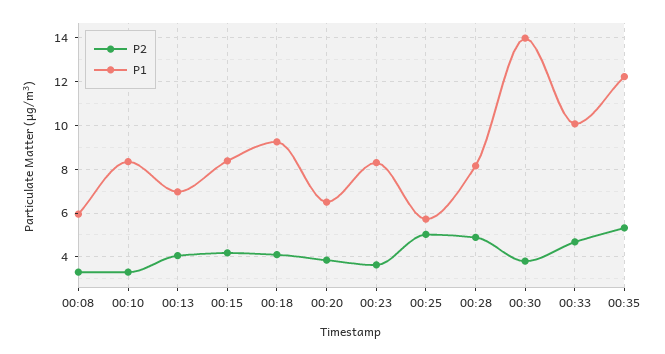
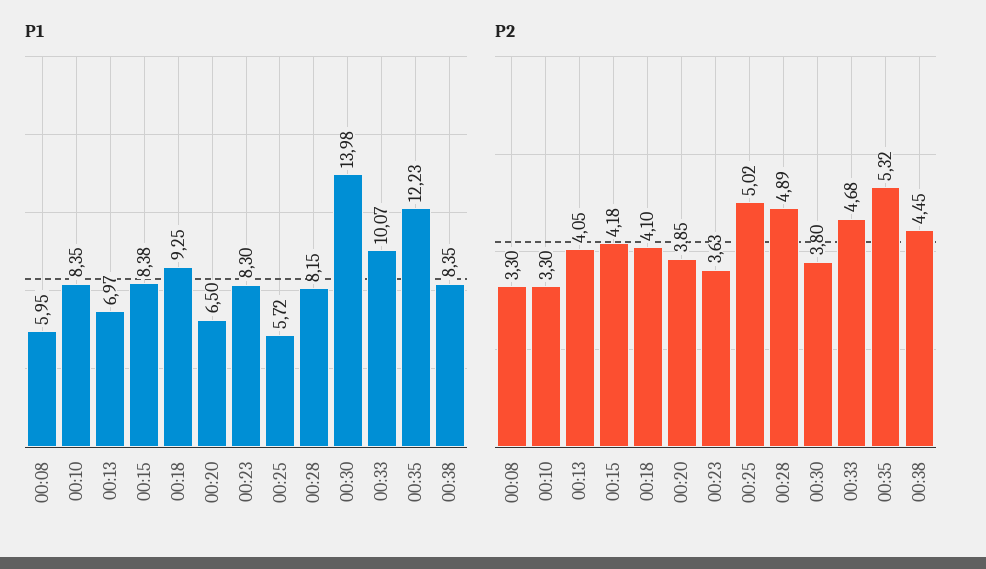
P1, 00:38: none -> 8.35
P2, 00:38: none -> 4.45

